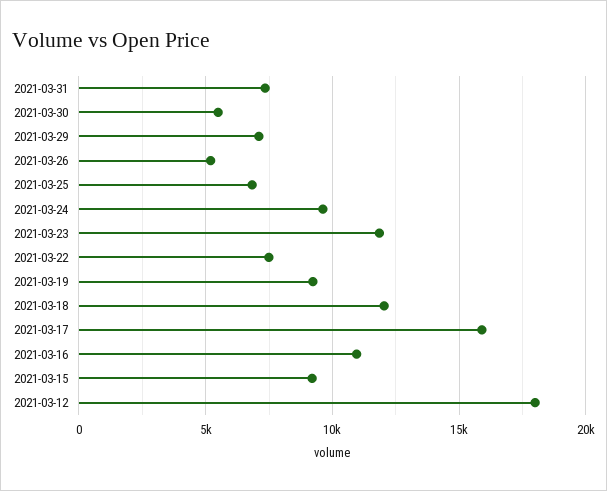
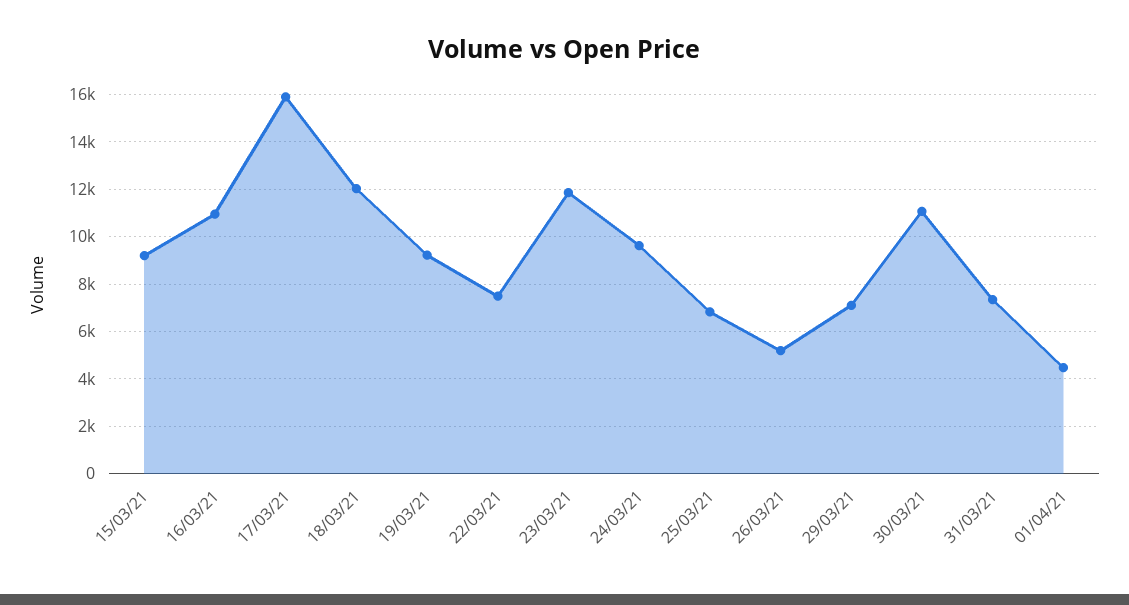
2021-03-30: 5500 -> 11000
2021-03-12: 18000 -> none
01/04/21: none -> 4500

